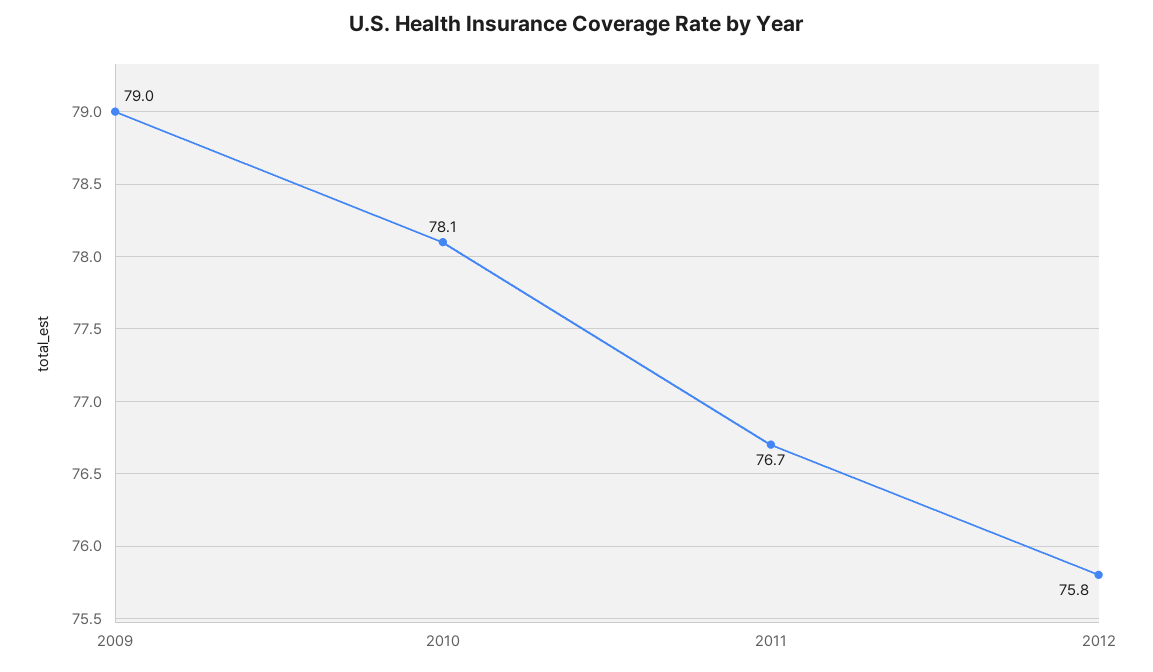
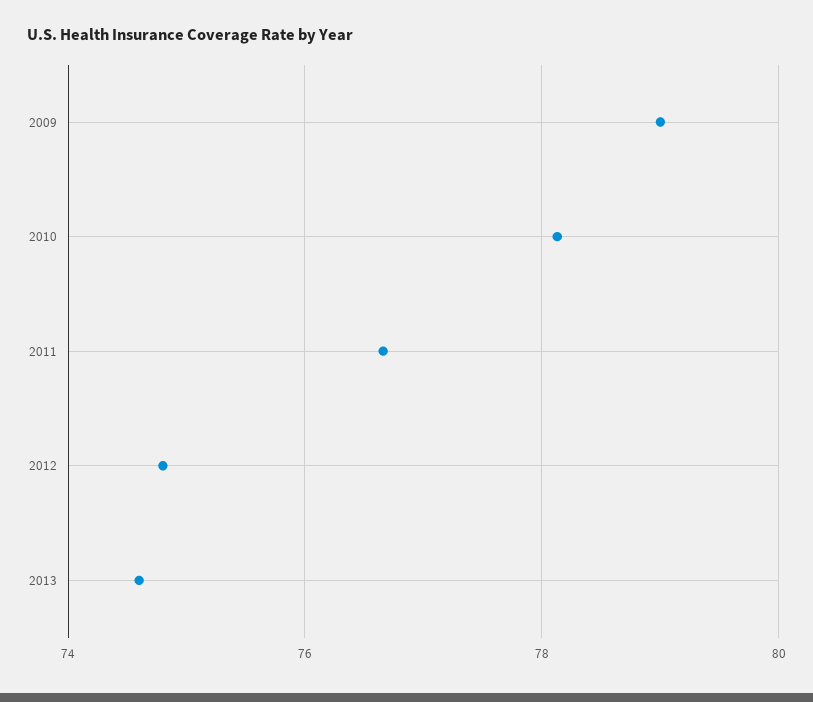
2012: 75.8 -> 74.8
2013: none -> 74.6

